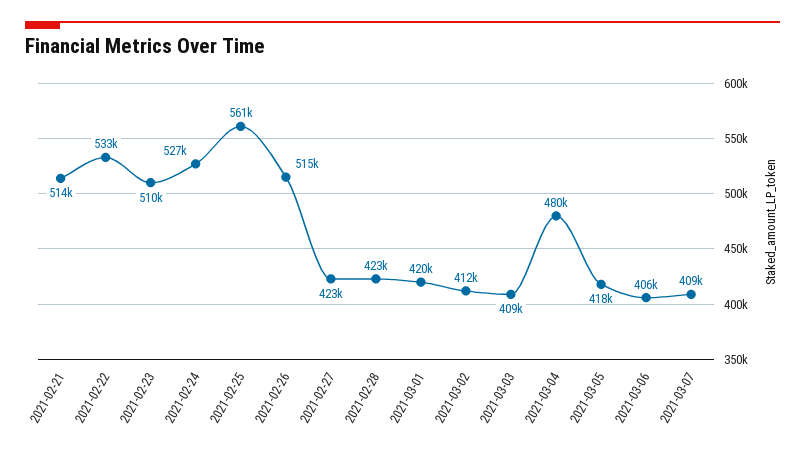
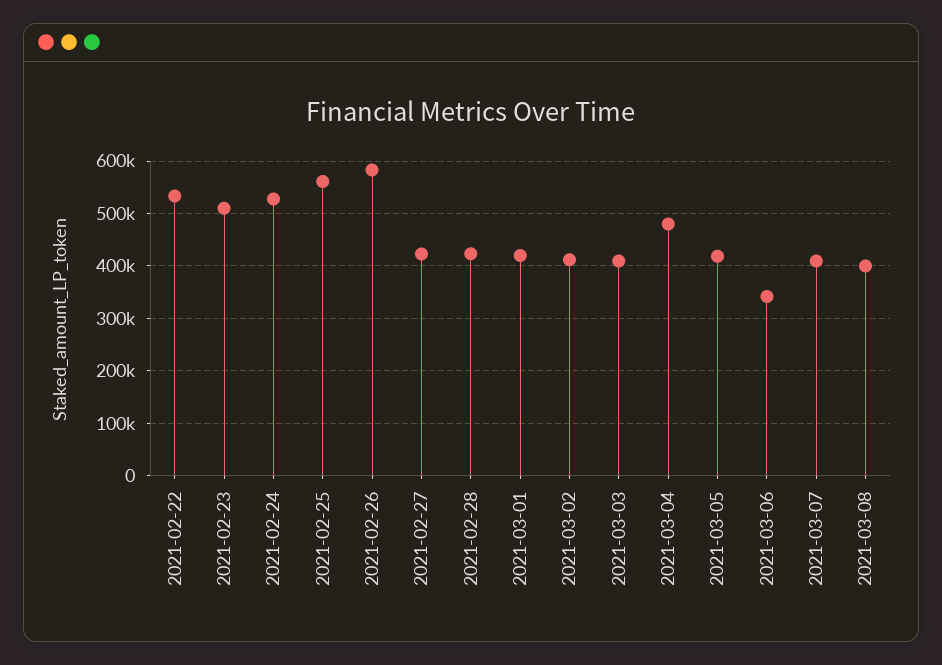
2021-02-21: 514000 -> none
2021-02-26: 515000 -> 580000
2021-03-06: 406000 -> 340000
2021-03-08: none -> 400000

